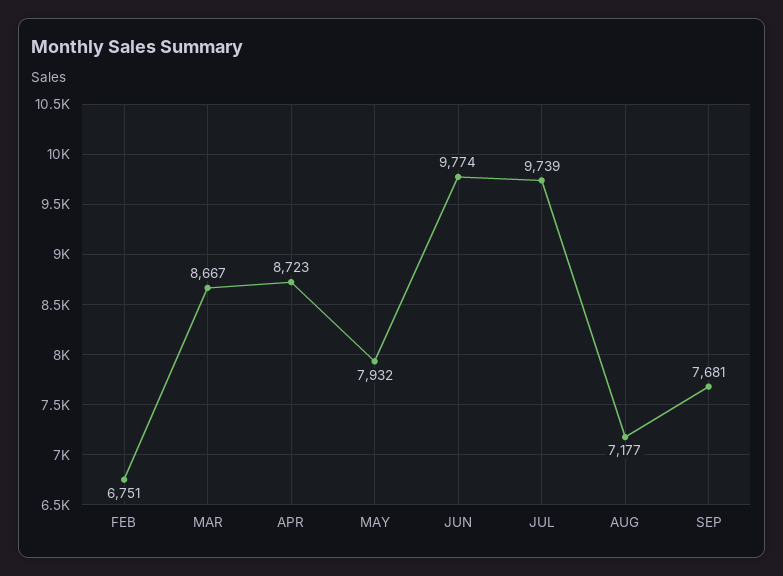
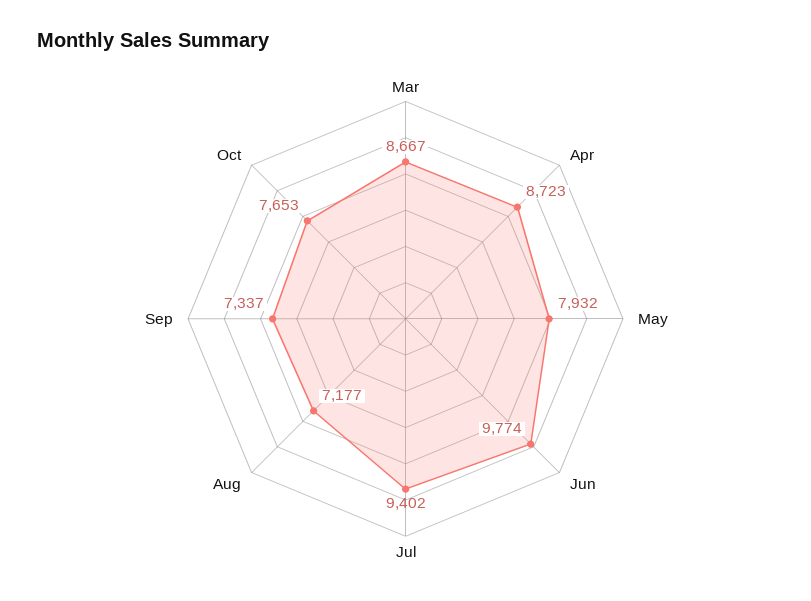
FEB: 6751 -> none
JUL: 9739 -> 9402
SEP: 7681 -> 7337
Oct: none -> 7653

